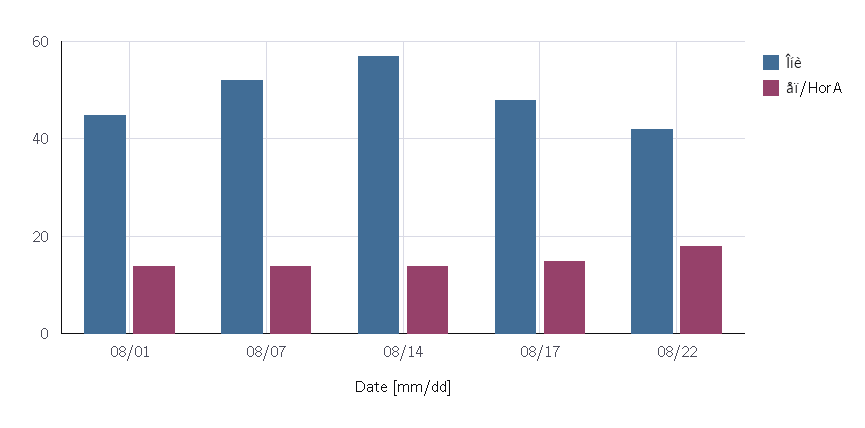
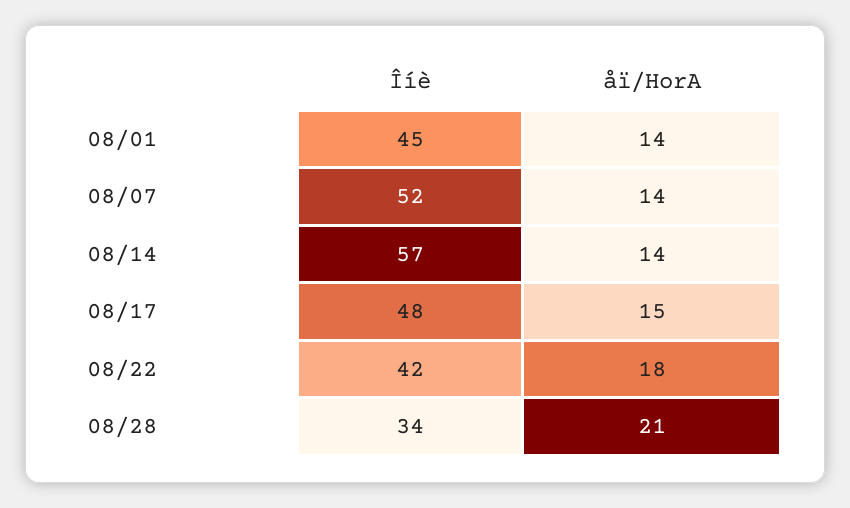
Îíè, 08/28: none -> 34
åï/HorA, 08/28: none -> 21

